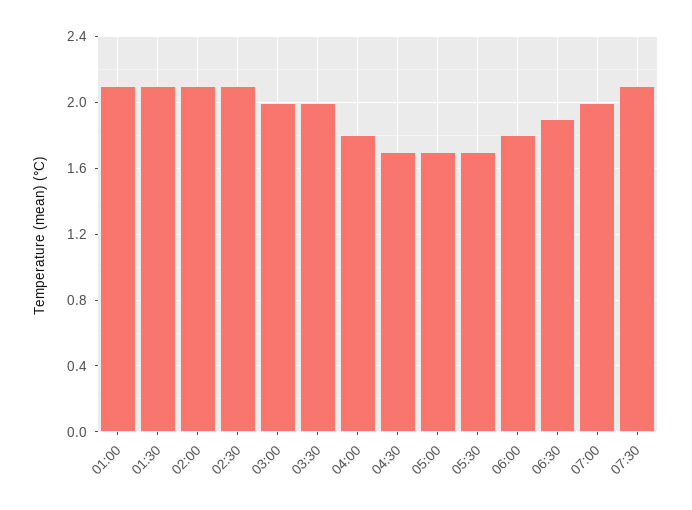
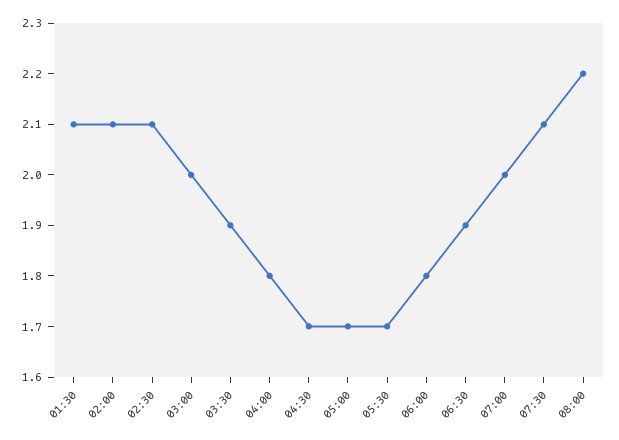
01:00: 2.1 -> none
03:30: 2 -> 1.9
08:00: none -> 2.2

